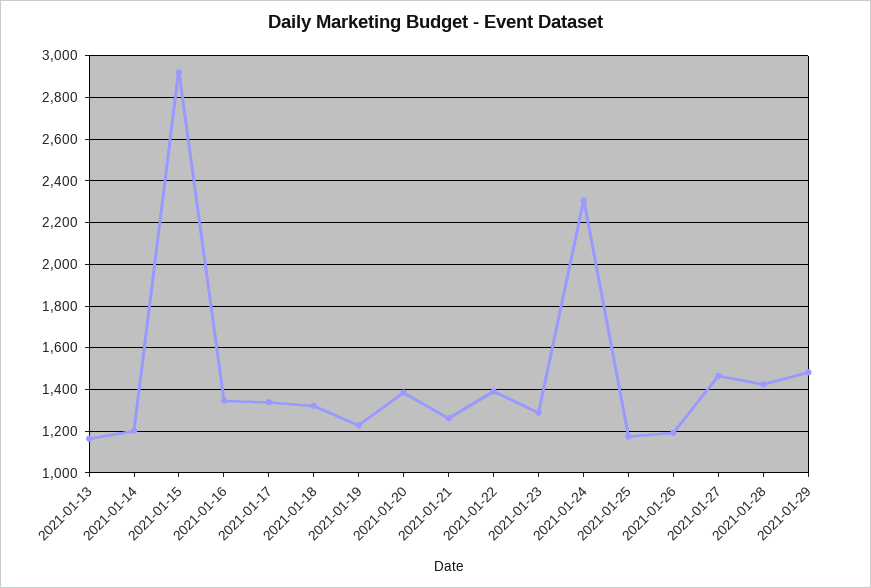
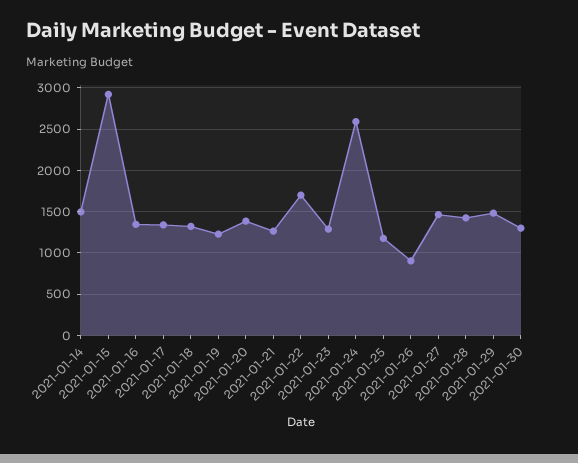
2021-01-13: 1150 -> none
2021-01-14: 1200 -> 1500
2021-01-22: 1400 -> 1700
2021-01-24: 2300 -> 2600
2021-01-26: 1200 -> 900
2021-01-30: none -> 1300

